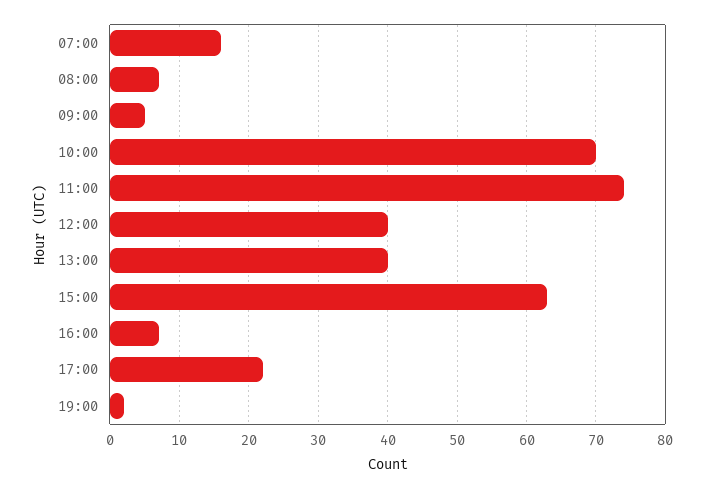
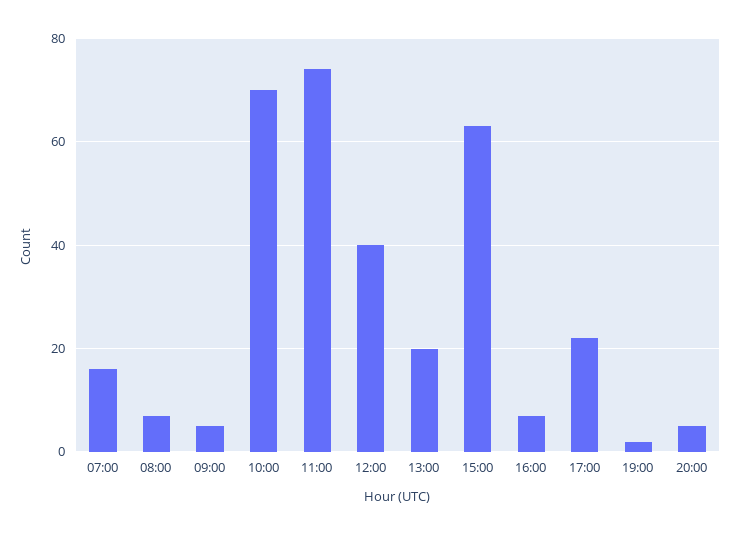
13:00: 40 -> 20
20:00: none -> 5

